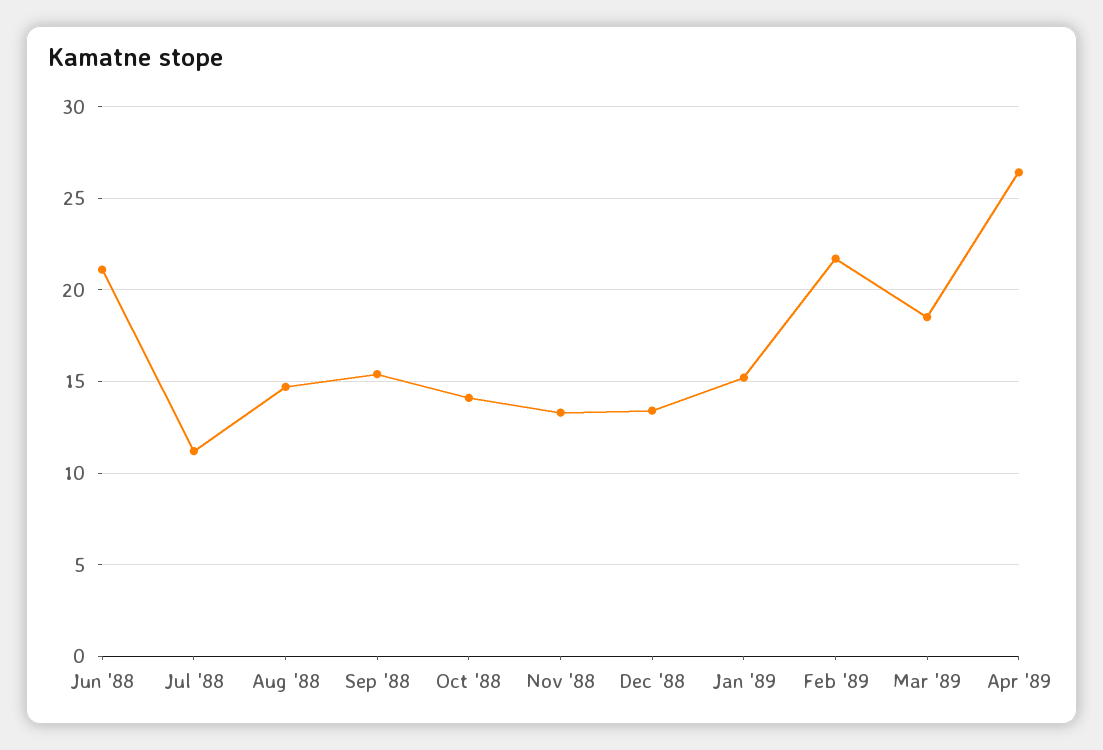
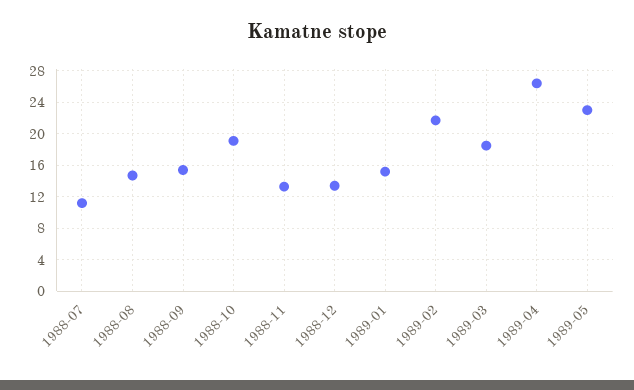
Jun '88: 21 -> none
Oct '88: 14 -> 19
1989-05: none -> 23

